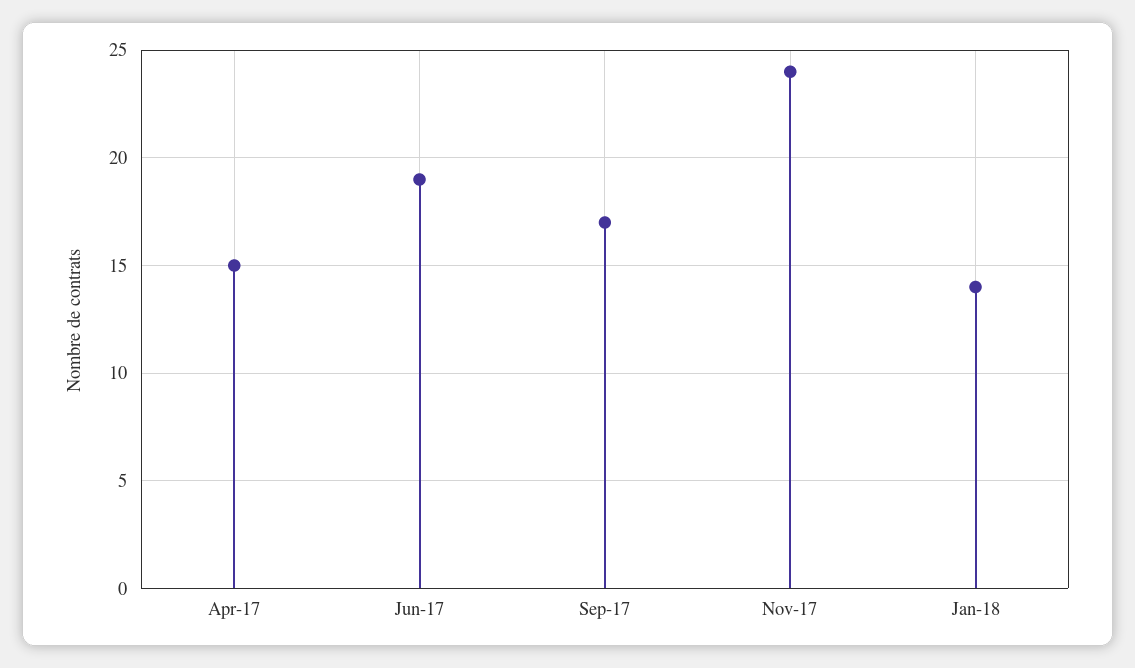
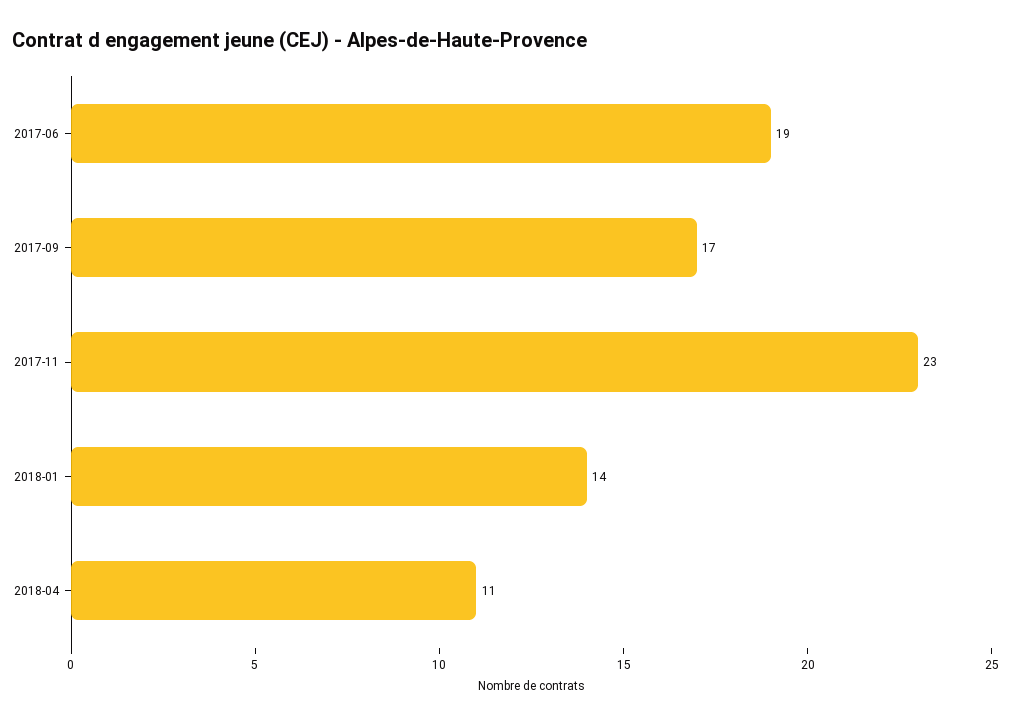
Apr-17: 15 -> none
Nov-17: 24 -> 23
2018-04: none -> 11

